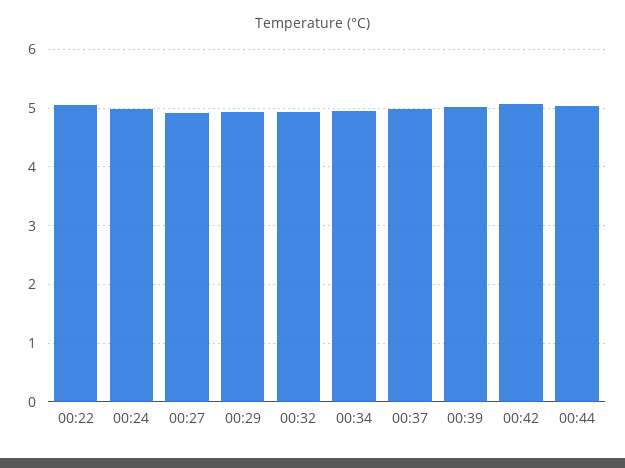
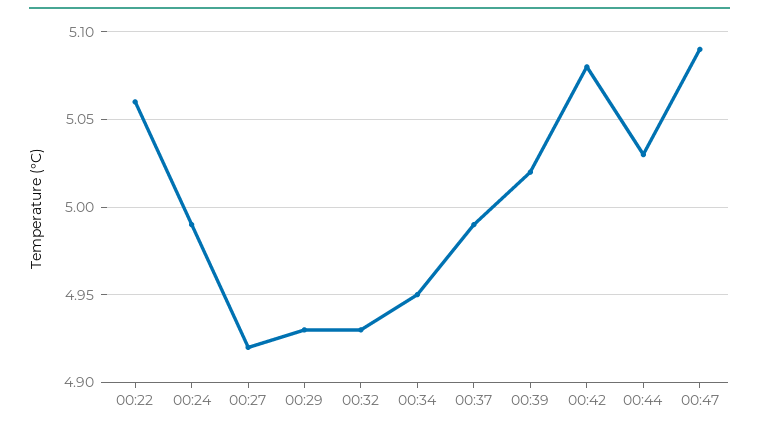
00:47: none -> 5.09

